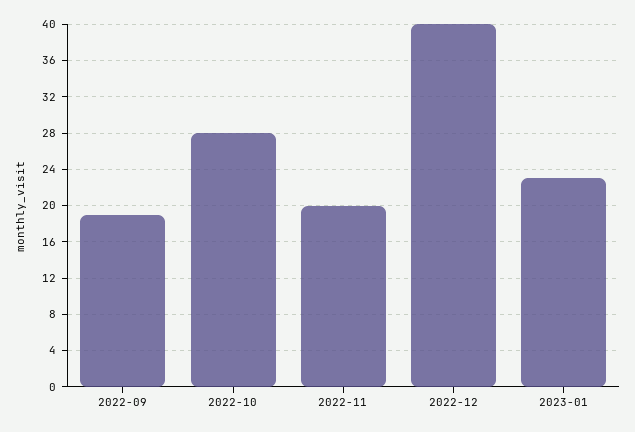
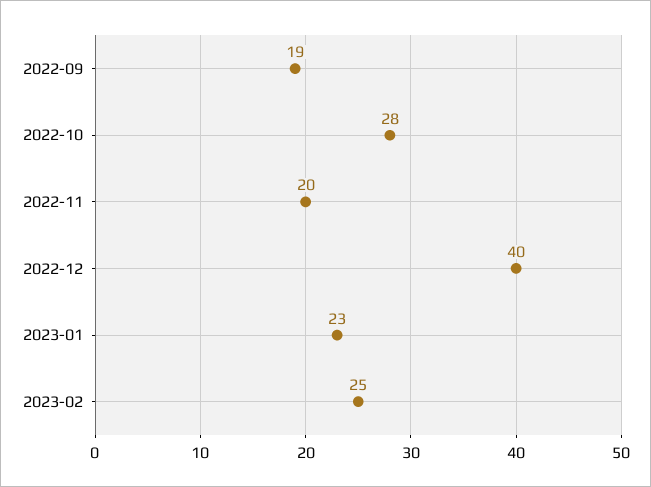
2023-02: none -> 25

